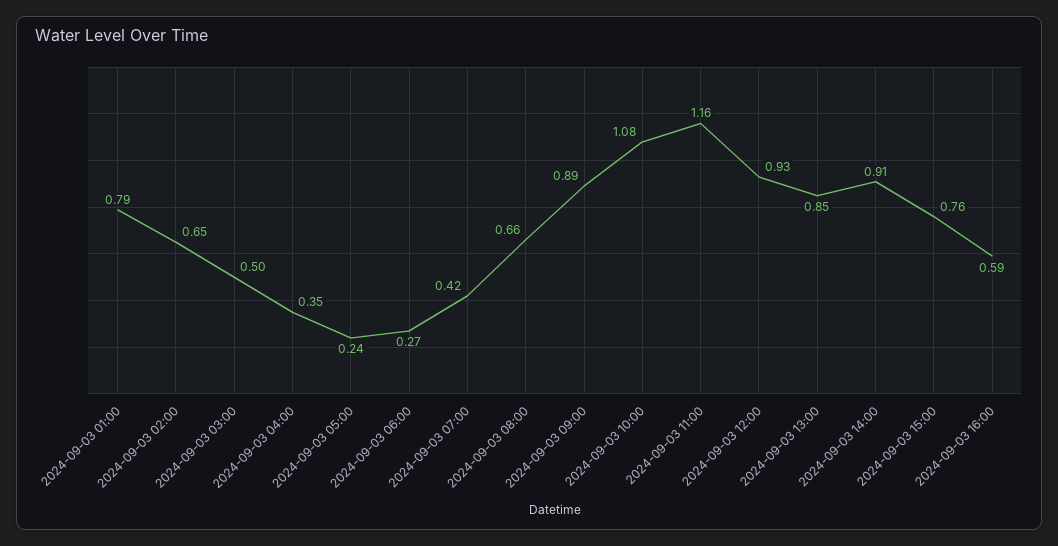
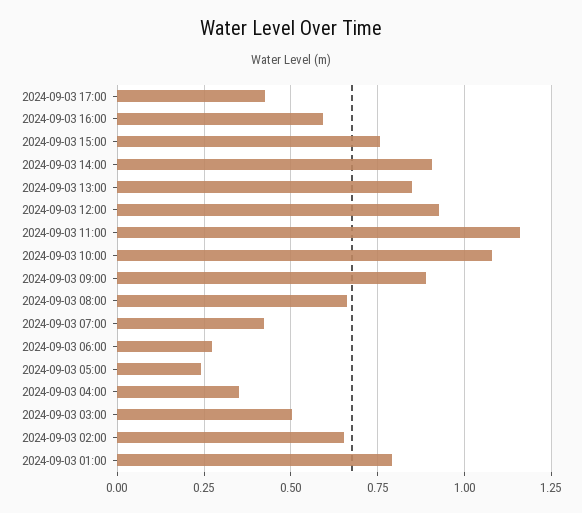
2024-09-03 17:00: none -> 0.425

